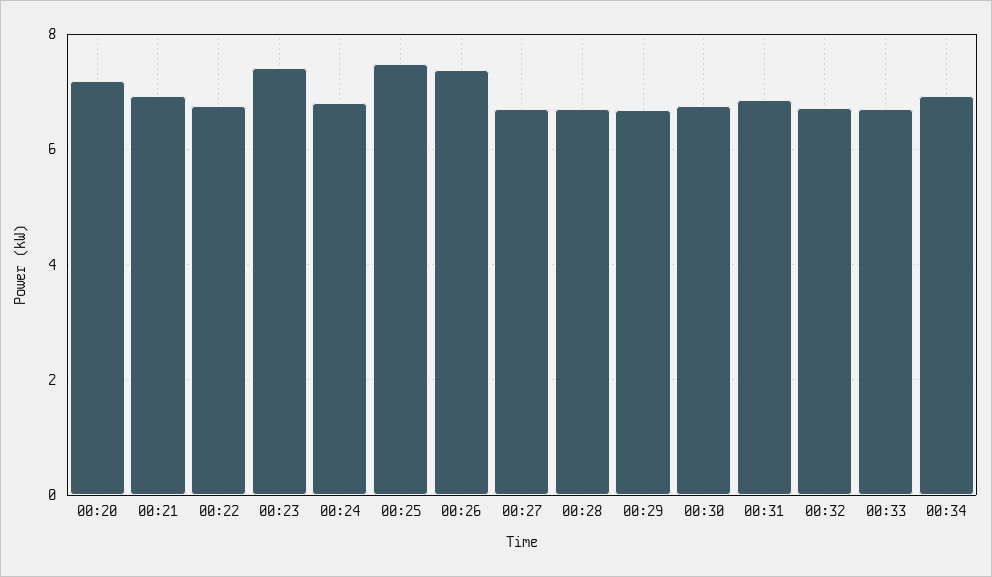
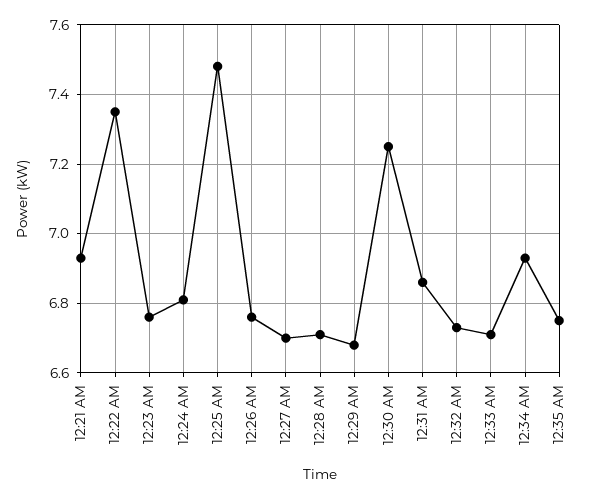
00:20: 7.2 -> none
00:22: 6.8 -> 7.35
00:23: 7.4 -> 6.75
00:26: 7.4 -> 6.75
00:30: 6.8 -> 7.25
12:35 AM: none -> 6.75

